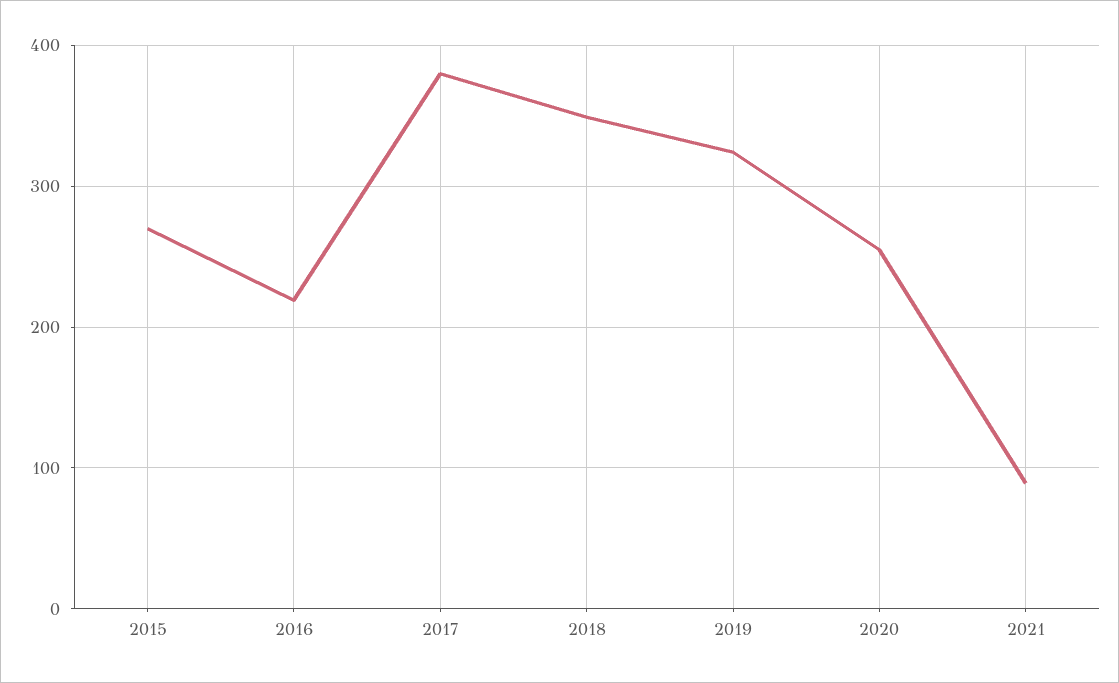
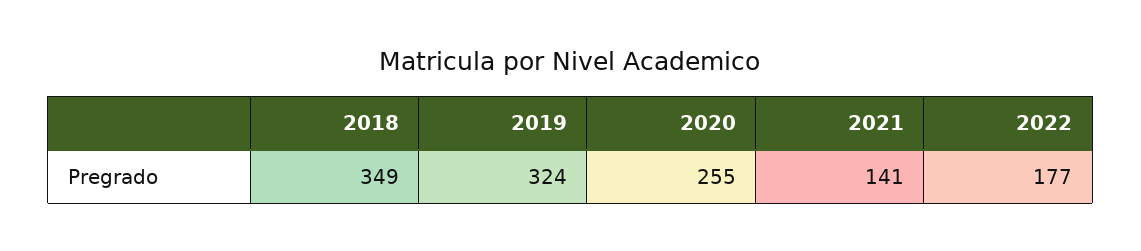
2015: 270 -> none
2016: 220 -> none
2017: 380 -> none
2021: 90 -> 141
2022: none -> 177

